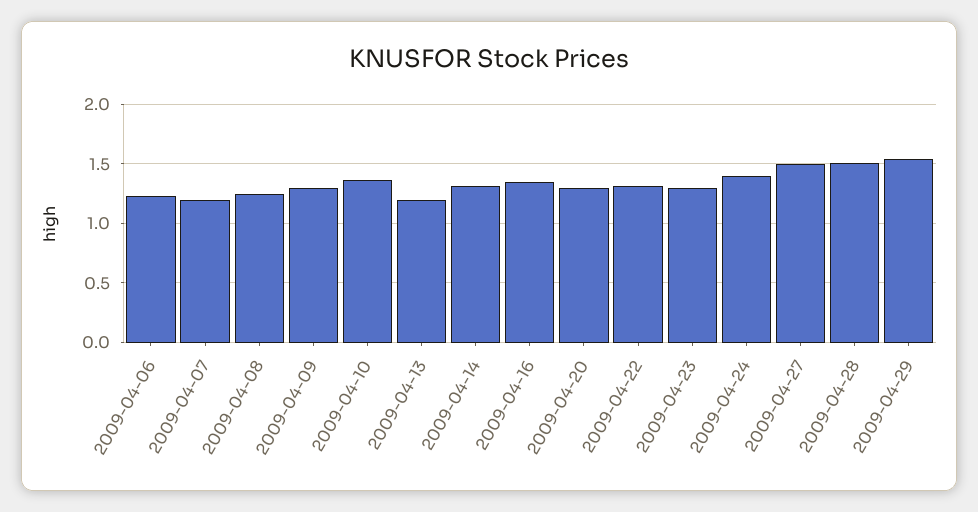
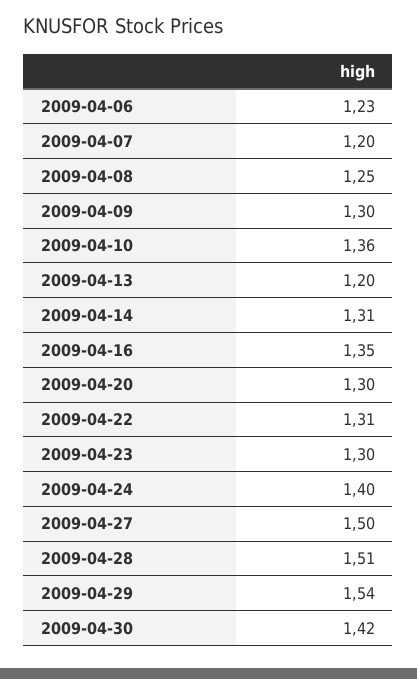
2009-04-30: none -> 1.42

